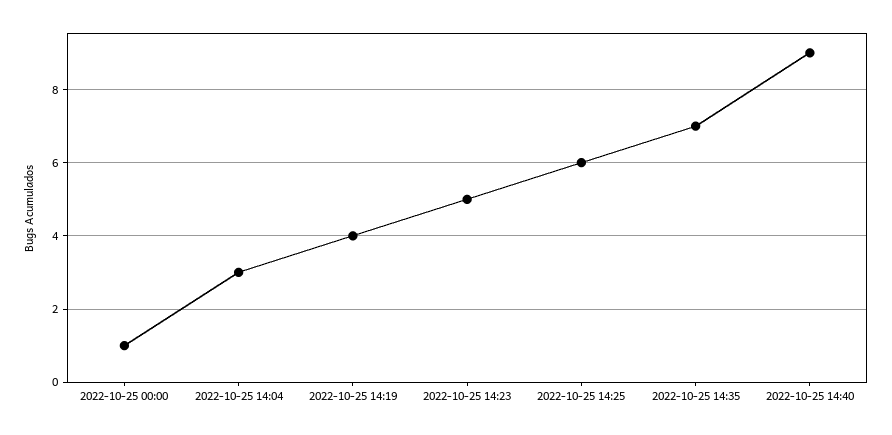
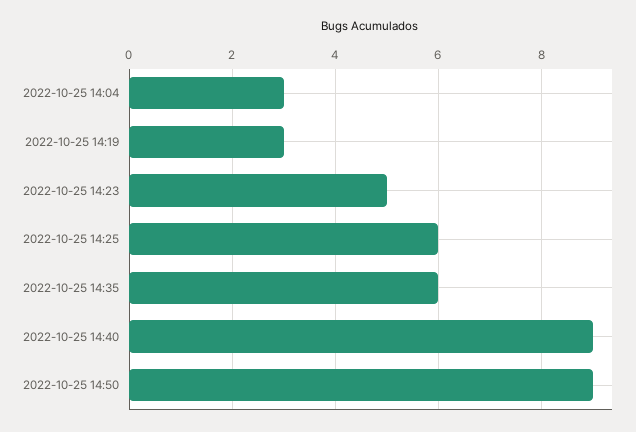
2022-10-25 00:00: 1 -> none
2022-10-25 14:19: 4 -> 3
2022-10-25 14:35: 7 -> 6
2022-10-25 14:50: none -> 9

